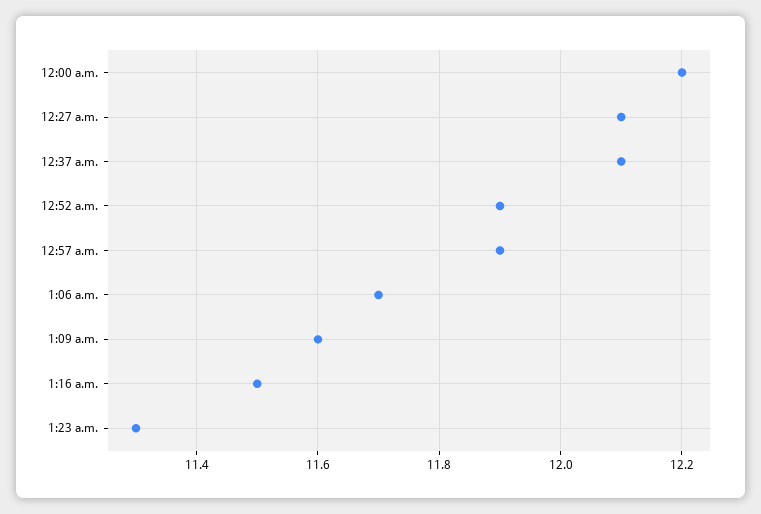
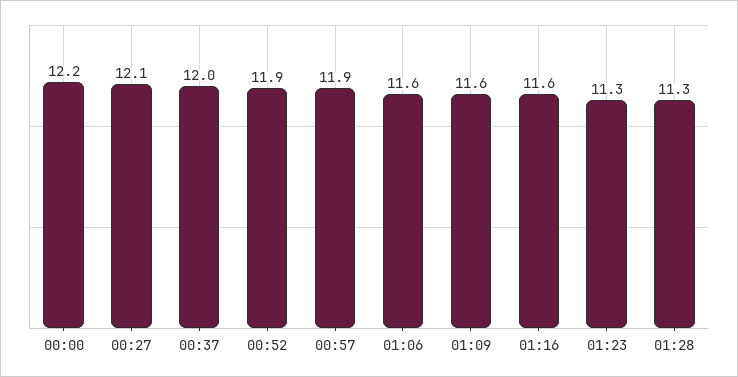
12:37 a.m.: 12.1 -> 12
1:06 a.m.: 11.7 -> 11.6
1:16 a.m.: 11.5 -> 11.6
01:28: none -> 11.3

